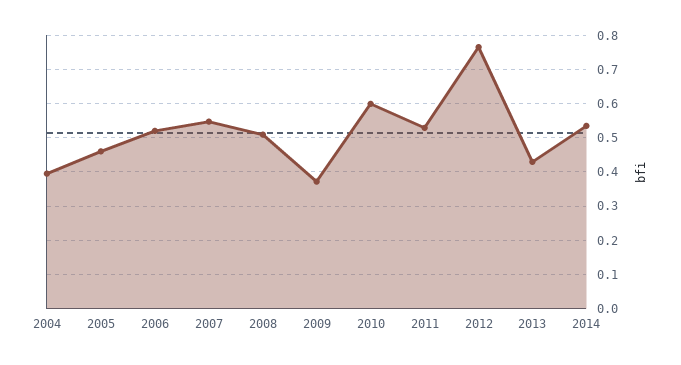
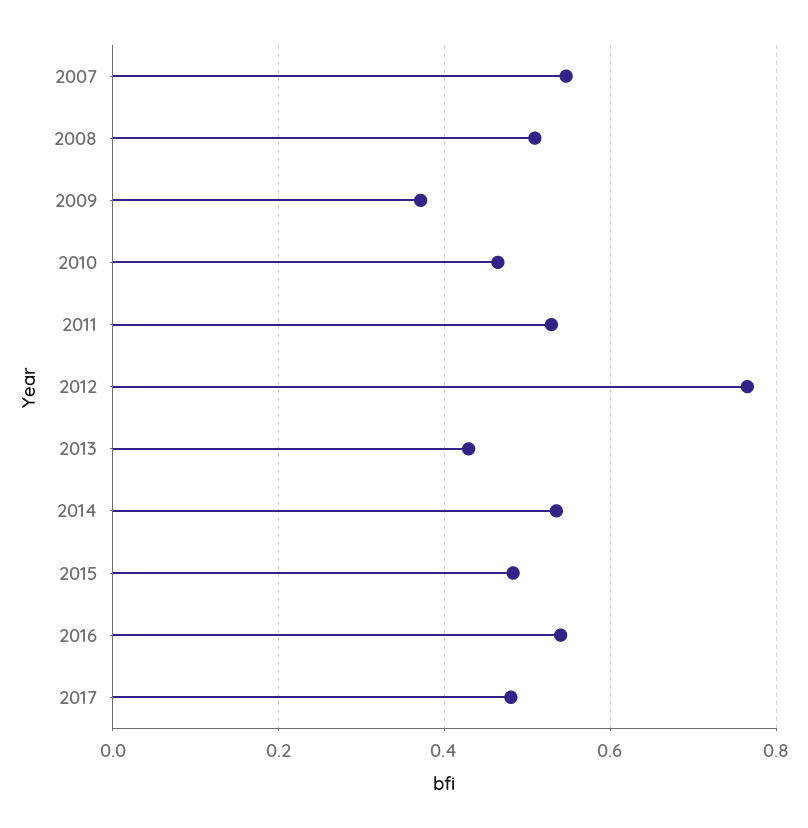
2004: 0.4 -> none
2005: 0.46 -> none
2006: 0.52 -> none
2010: 0.6 -> 0.46
2015: none -> 0.48
2016: none -> 0.54
2017: none -> 0.48

